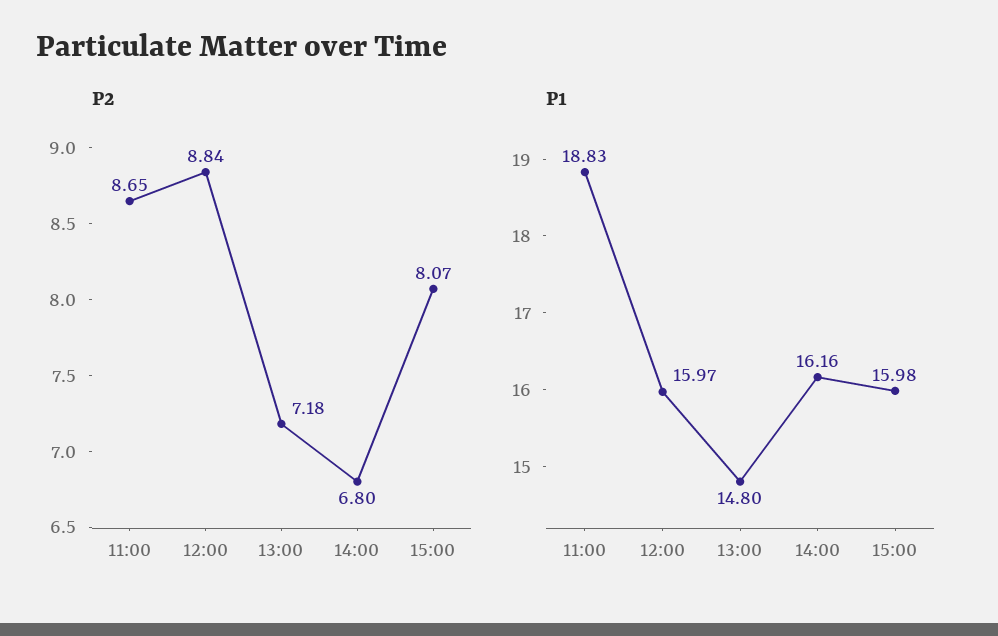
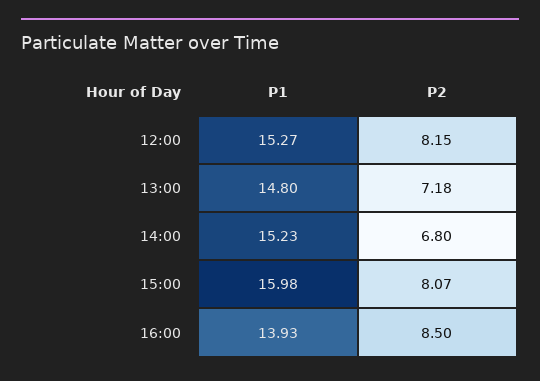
P2, 11:00: 8.65 -> none
P2, 12:00: 8.84 -> 8.15
P1, 11:00: 18.83 -> none
P1, 12:00: 15.97 -> 15.27
P1, 14:00: 16.16 -> 15.23
P1, 16:00: none -> 13.93
P2, 16:00: none -> 8.5

